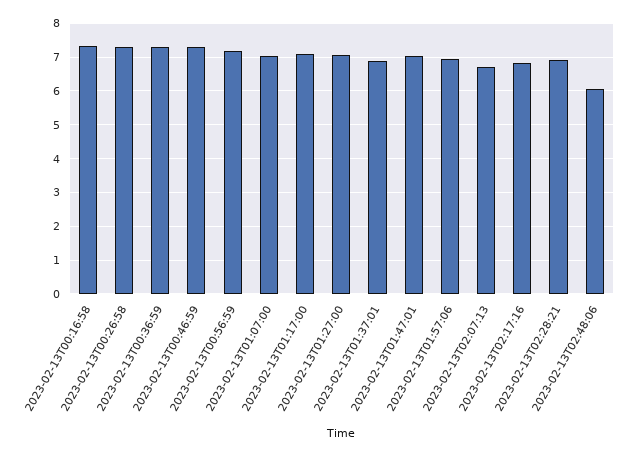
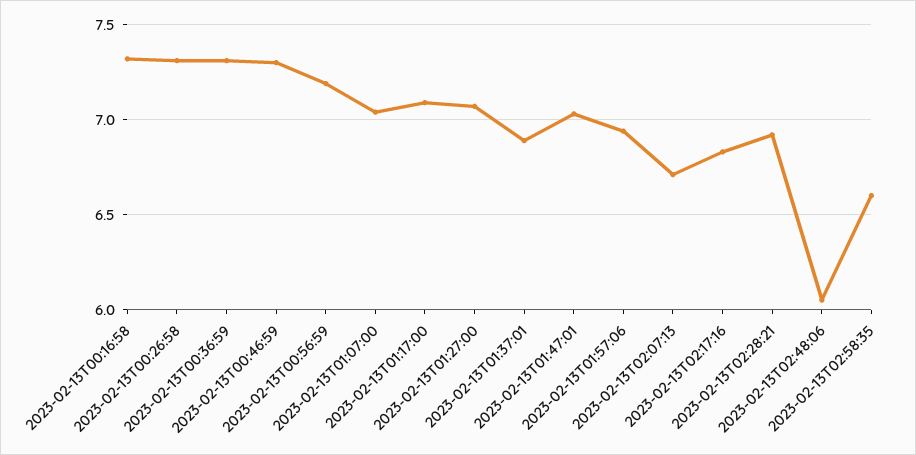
2023-02-13T02:58:35: none -> 6.6

